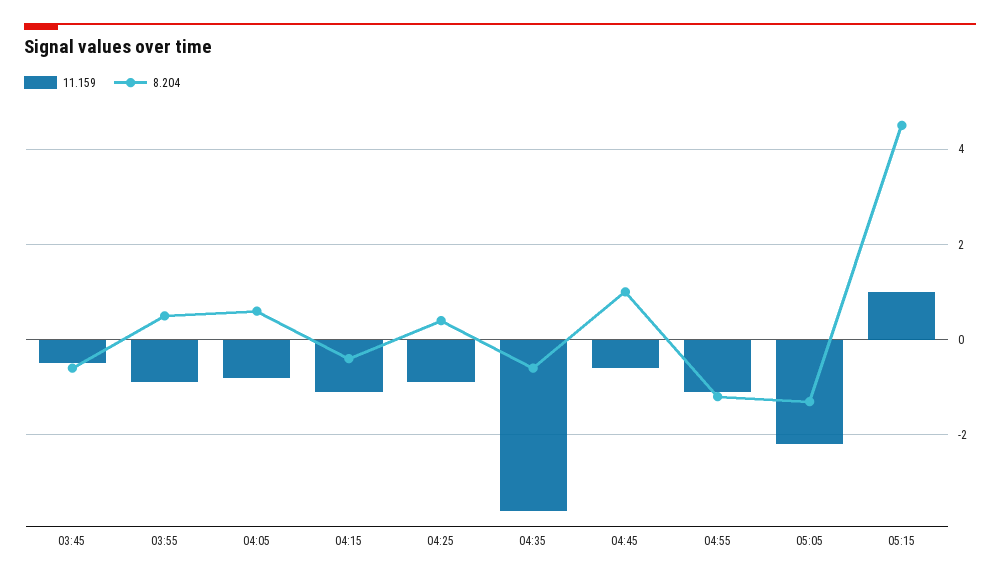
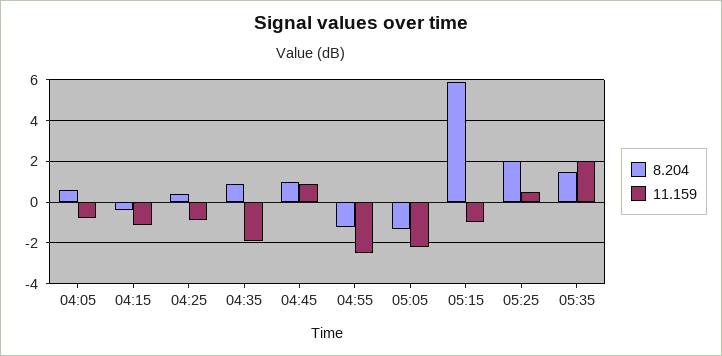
11.159, 03:45: -0.5 -> none
8.204, 03:45: -0.5 -> none
11.159, 03:55: -1 -> none
8.204, 03:55: 0.5 -> none
11.159, 04:35: -3.5 -> -2
8.204, 04:35: -0.5 -> 1
11.159, 04:45: -0.5 -> 1
11.159, 04:55: -1 -> -2.5
11.159, 05:15: 1 -> -1
8.204, 05:15: 4.5 -> 6
8.204, 05:25: none -> 2
11.159, 05:25: none -> 0.5
8.204, 05:35: none -> 1.5
11.159, 05:35: none -> 2

